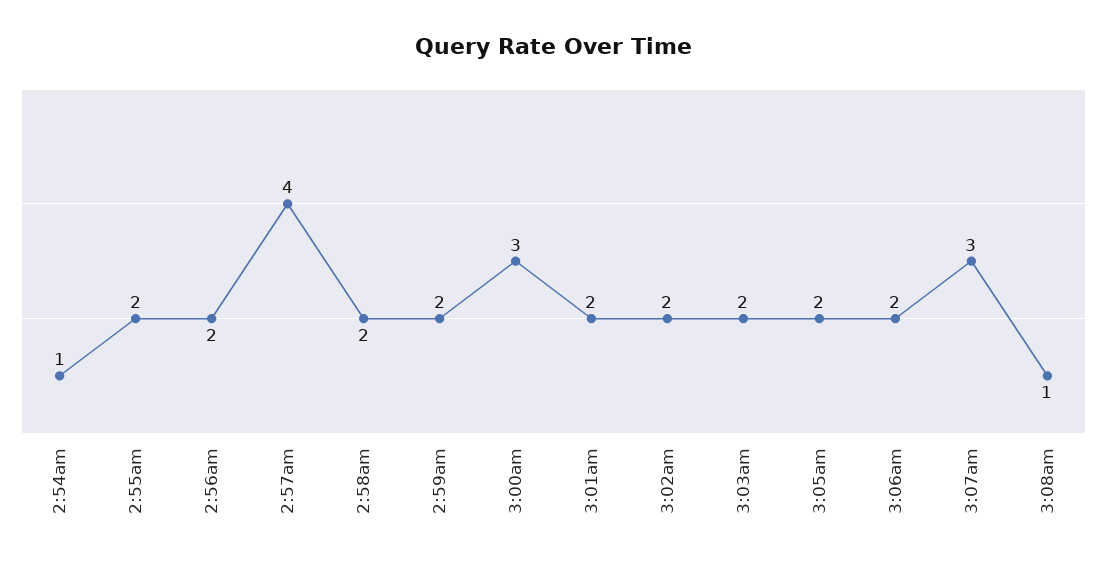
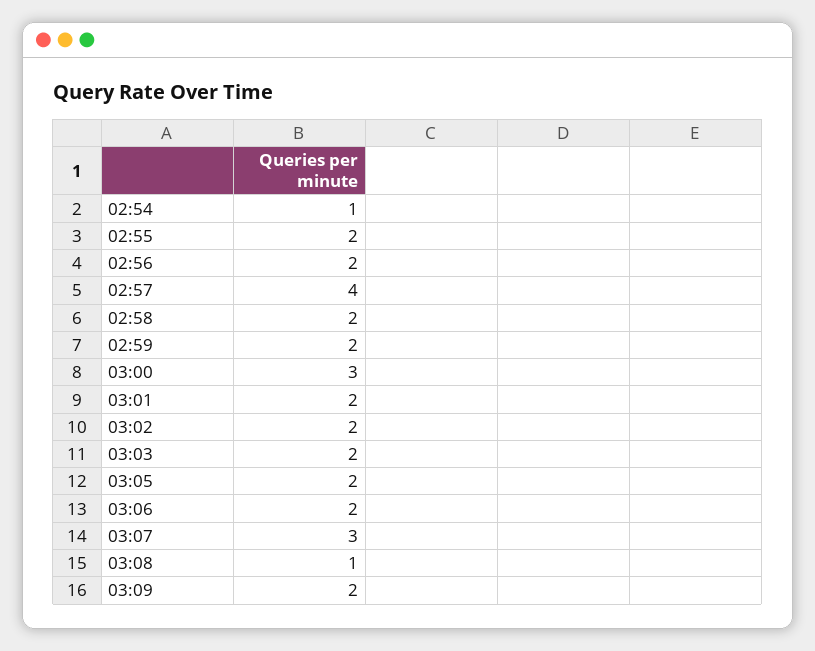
03:09: none -> 2

